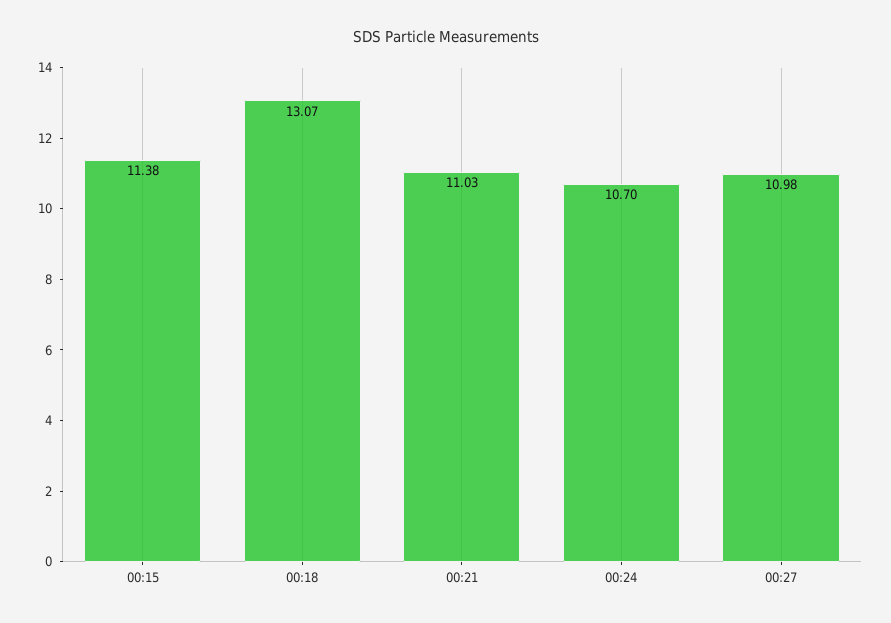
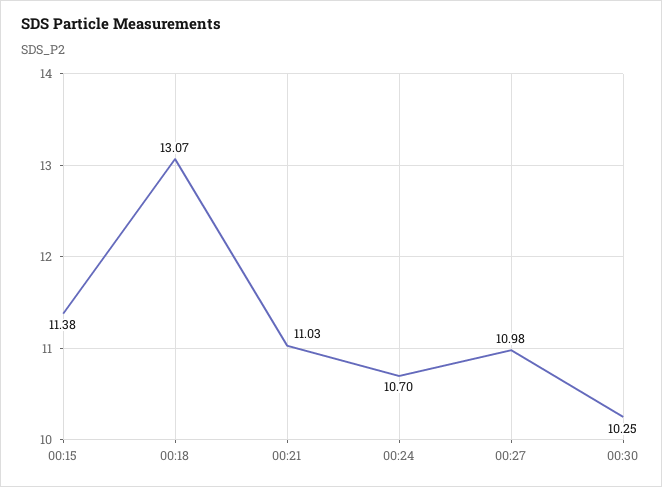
00:30: none -> 10.25

